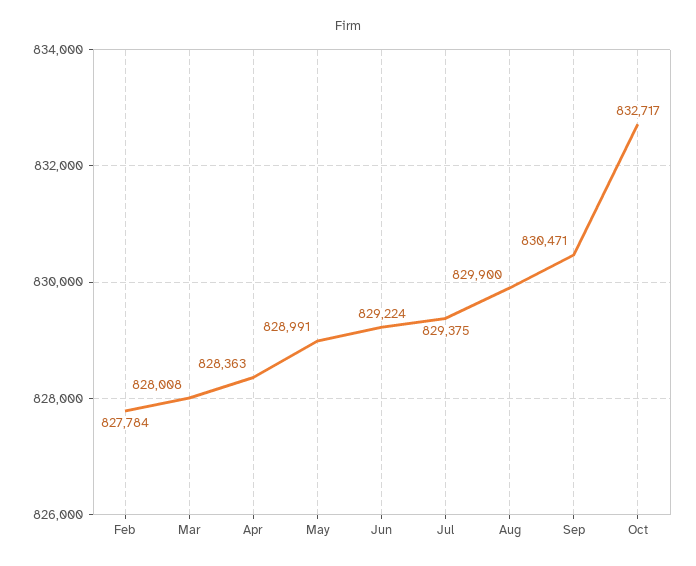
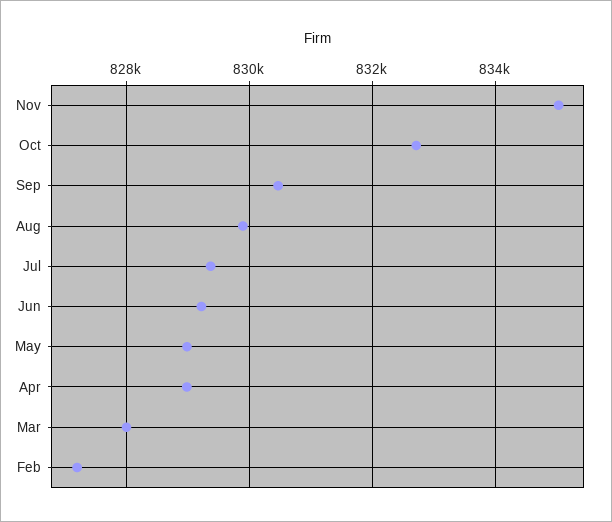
Feb: 827784 -> 827200
Apr: 828363 -> 829000
Nov: none -> 835000

